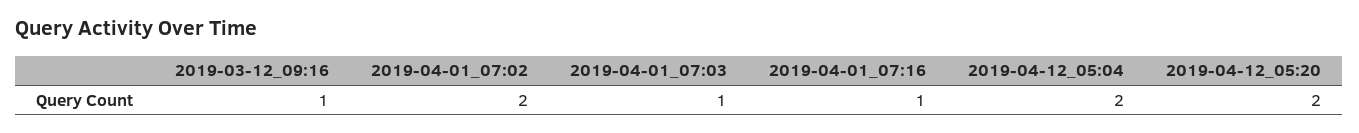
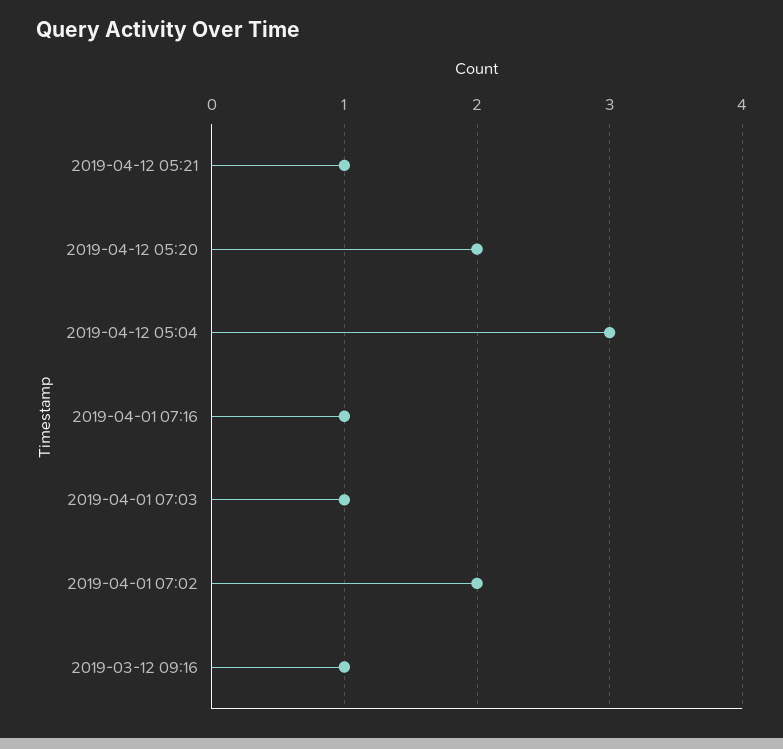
2019-04-12_05:04: 2 -> 3
2019-04-12 05:21: none -> 1

